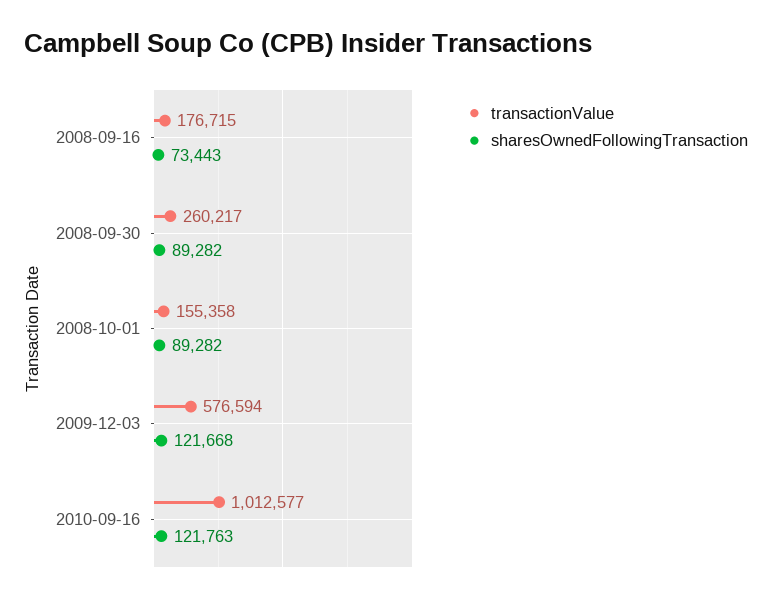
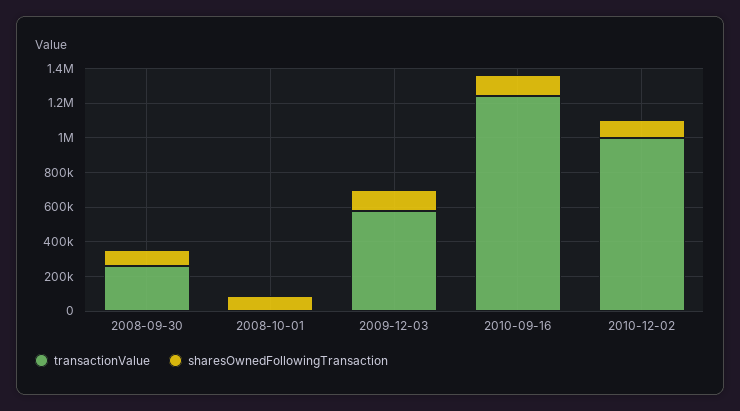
transactionValue, 2008-09-16: 176715 -> none
sharesOwnedFollowingTransaction, 2008-09-16: 73443 -> none
transactionValue, 2008-10-01: 155358 -> 0
transactionValue, 2010-09-16: 1012577 -> 1250000
transactionValue, 2010-12-02: none -> 1000000
sharesOwnedFollowingTransaction, 2010-12-02: none -> 100000

